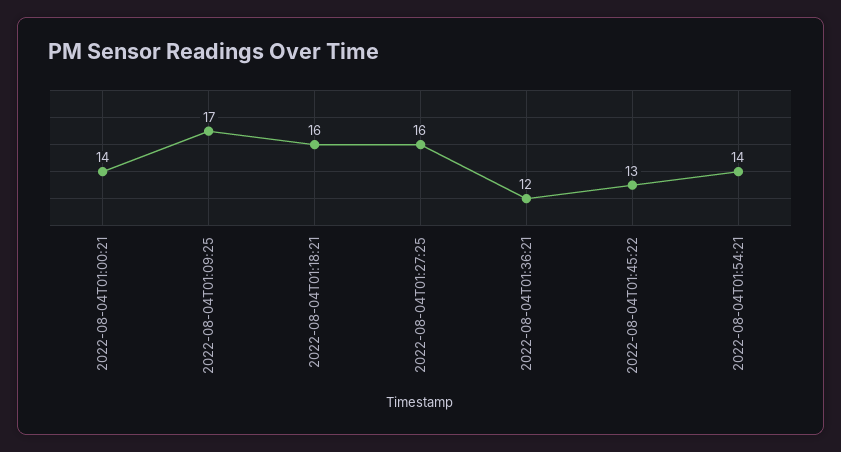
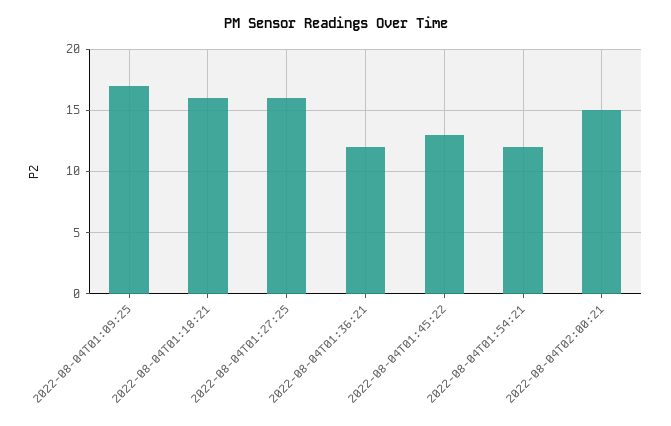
2022-08-04T01:00:21: 14 -> none
2022-08-04T01:54:21: 14 -> 12
2022-08-04T02:00:21: none -> 15

